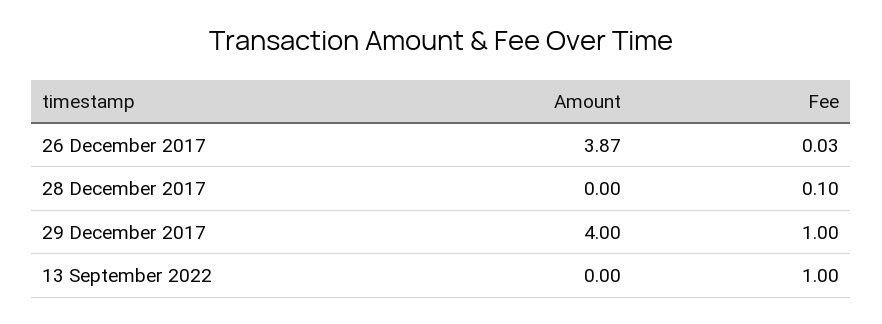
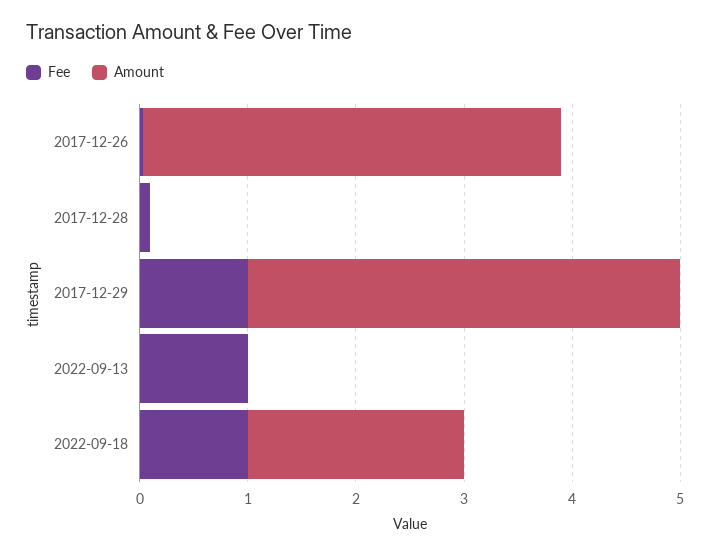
Fee, 2022-09-18: none -> 1
Amount, 2022-09-18: none -> 2

